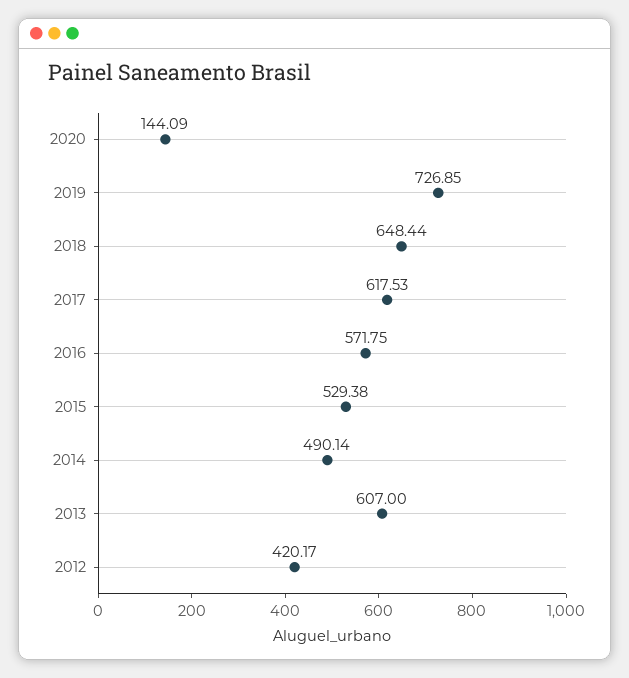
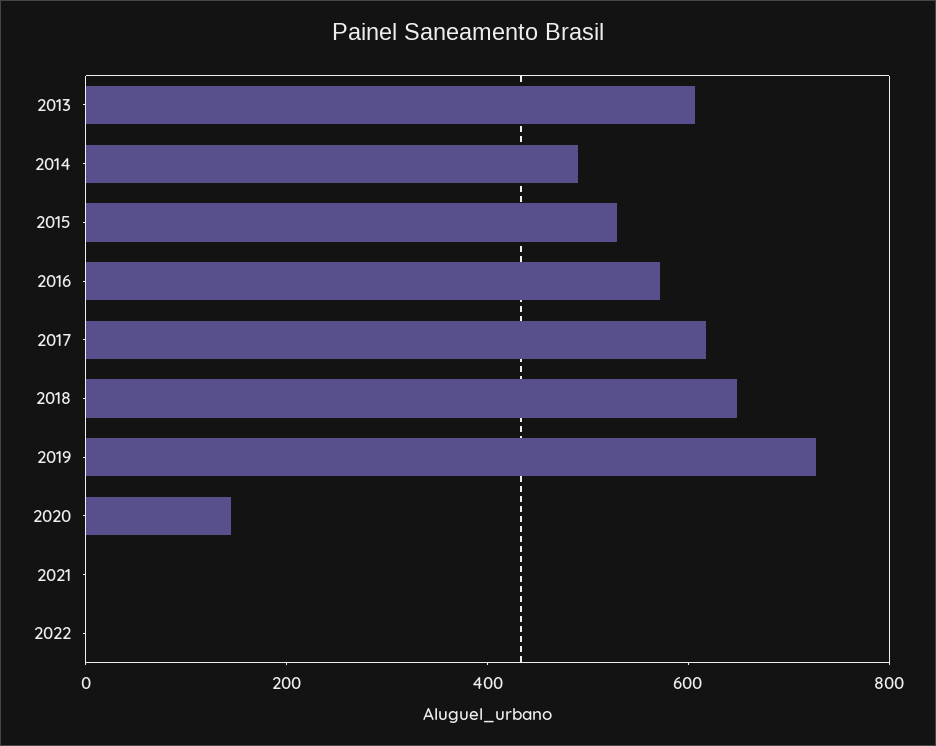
2012: 420.17 -> none
2021: none -> 0
2022: none -> 0

